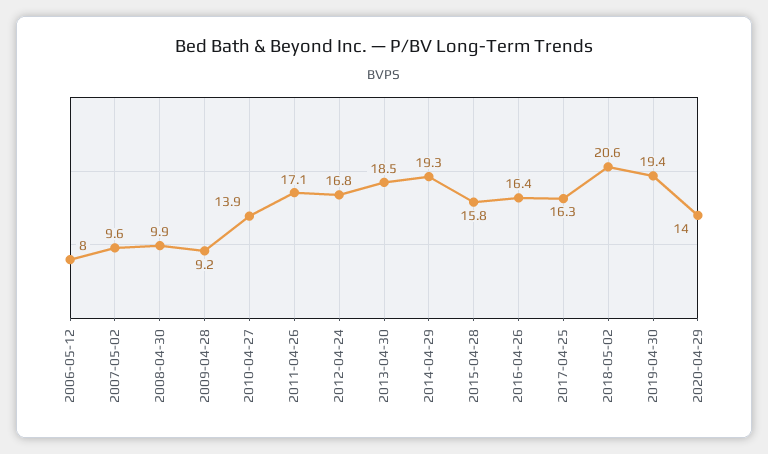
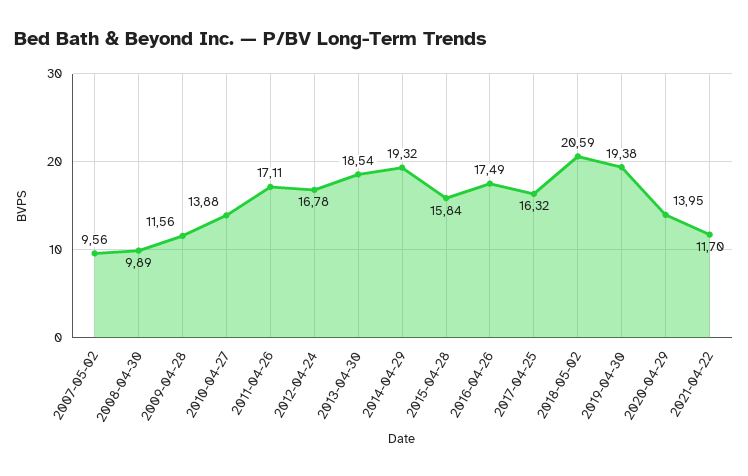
2006-05-12: 8 -> none
2009-04-28: 9.2 -> 11.56
2016-04-26: 16.4 -> 17.49
2021-04-22: none -> 11.7

